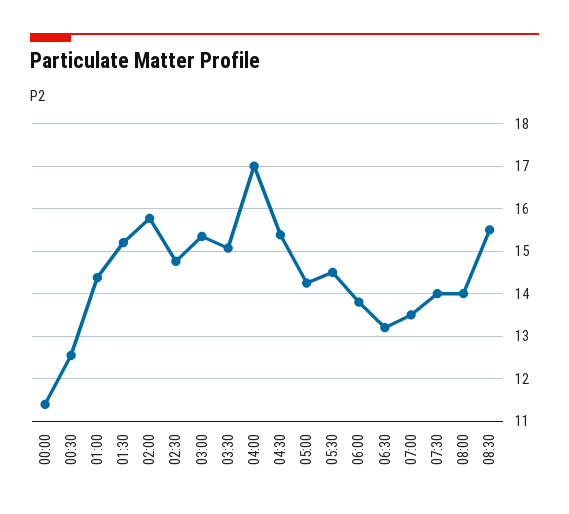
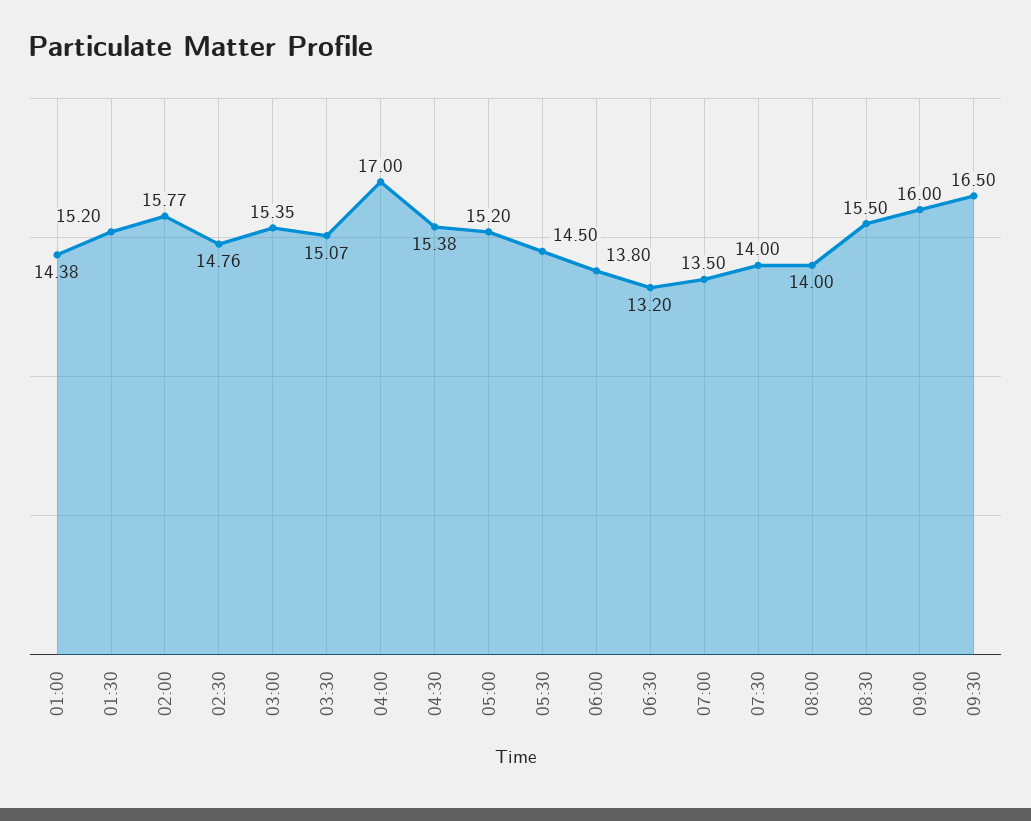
00:00: 11.4 -> none
00:30: 12.6 -> none
05:00: 14.2 -> 15.2
09:00: none -> 16
09:30: none -> 16.5

